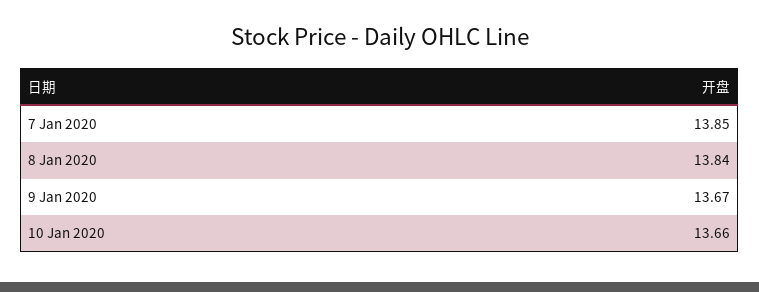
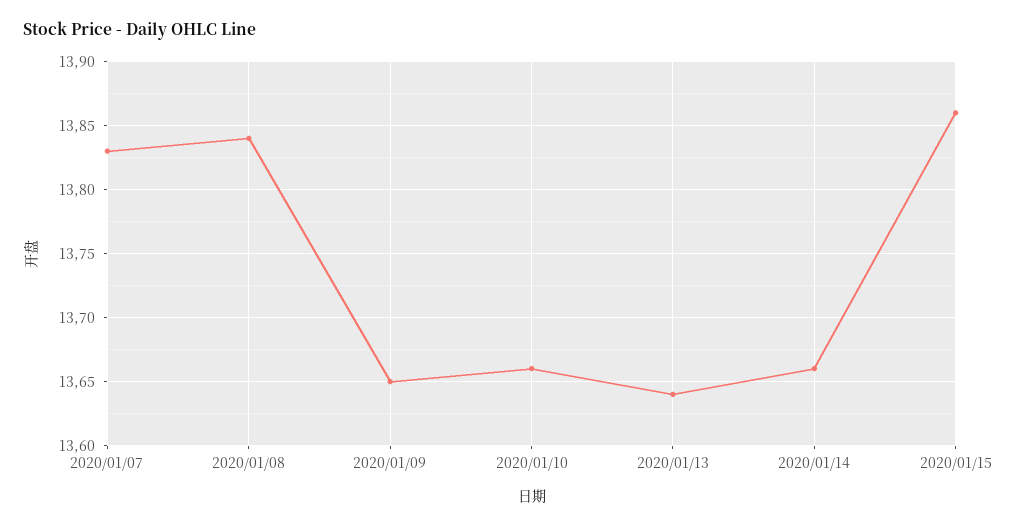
7 Jan 2020: 13.85 -> 13.83
9 Jan 2020: 13.67 -> 13.65
2020/01/13: none -> 13.64
2020/01/14: none -> 13.66
2020/01/15: none -> 13.86

